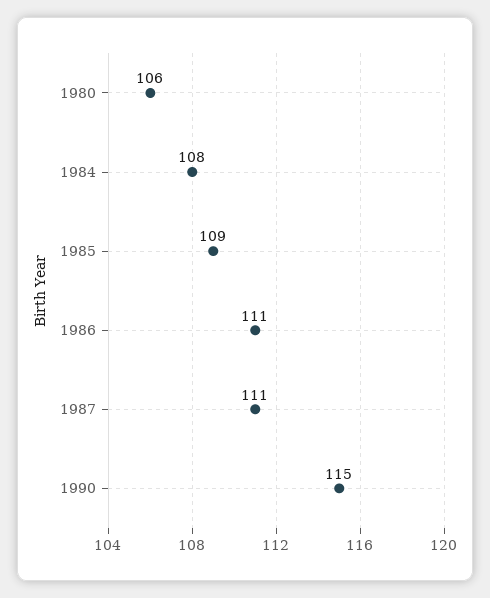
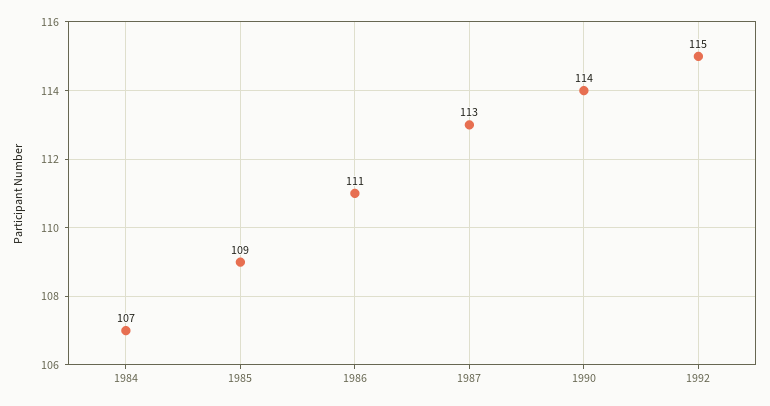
1980: 106 -> none
1984: 108 -> 107
1987: 111 -> 113
1990: 115 -> 114
1992: none -> 115

